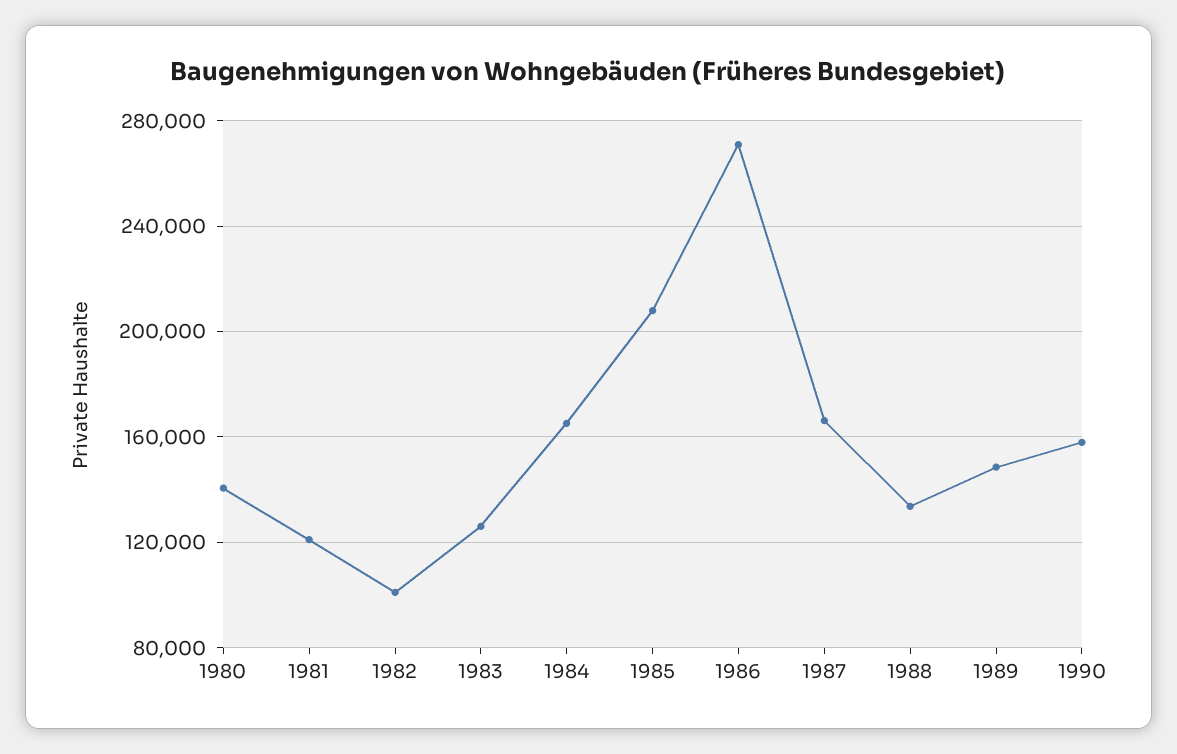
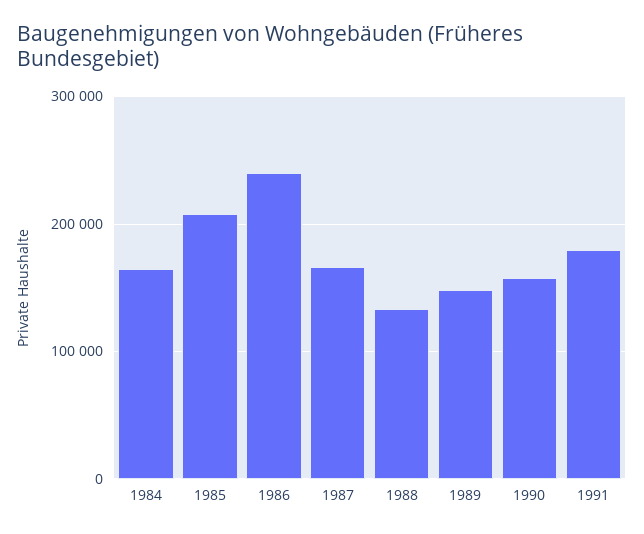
1980: 140000 -> none
1981: 120000 -> none
1982: 100000 -> none
1983: 125000 -> none
1986: 270000 -> 240000
1991: none -> 180000

